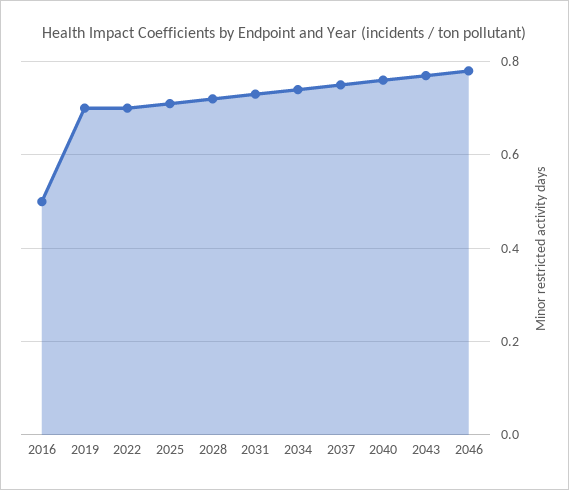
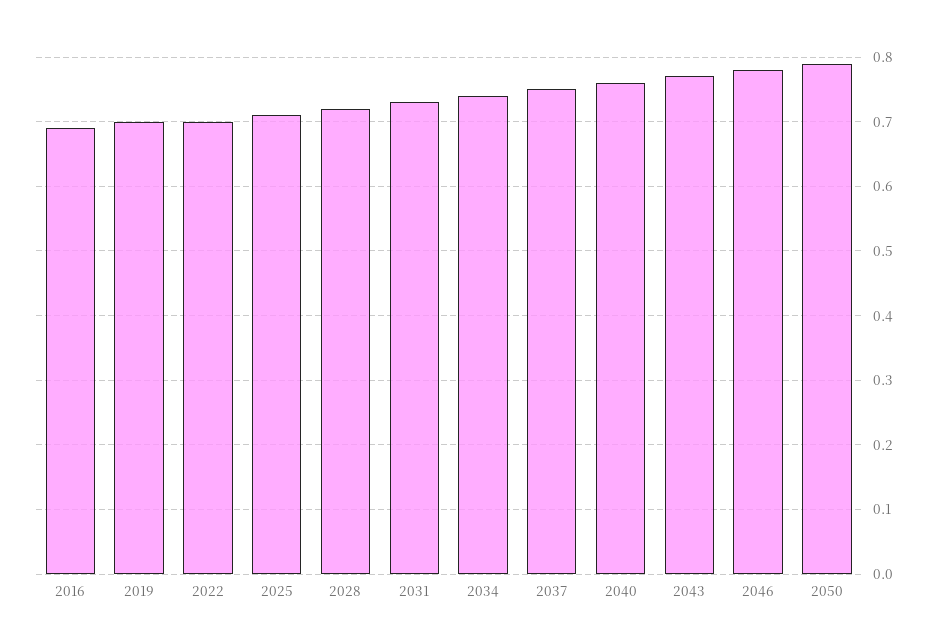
2016: 0.5 -> 0.69
2050: none -> 0.79

